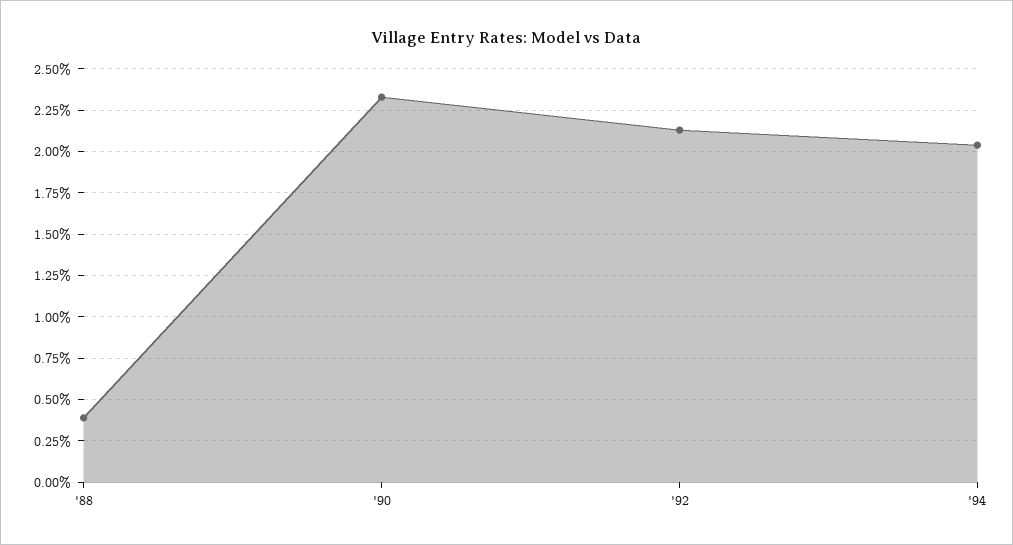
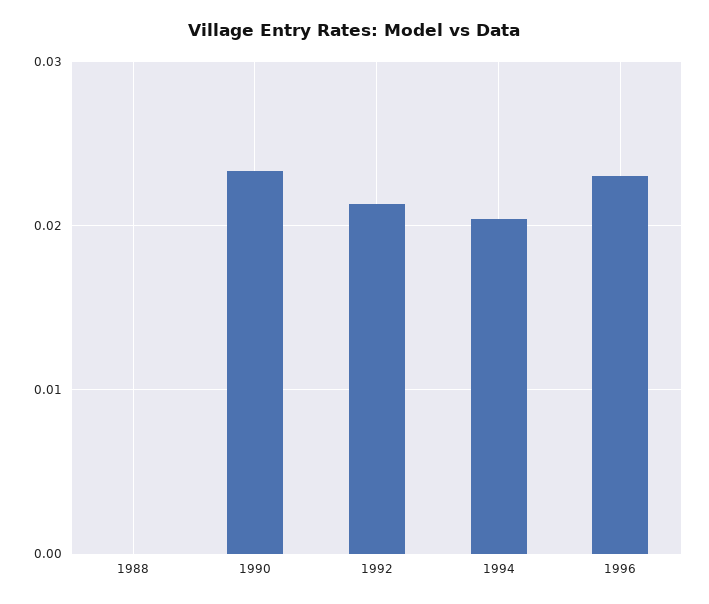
'88: 0.004 -> 0
1996: none -> 0.023

